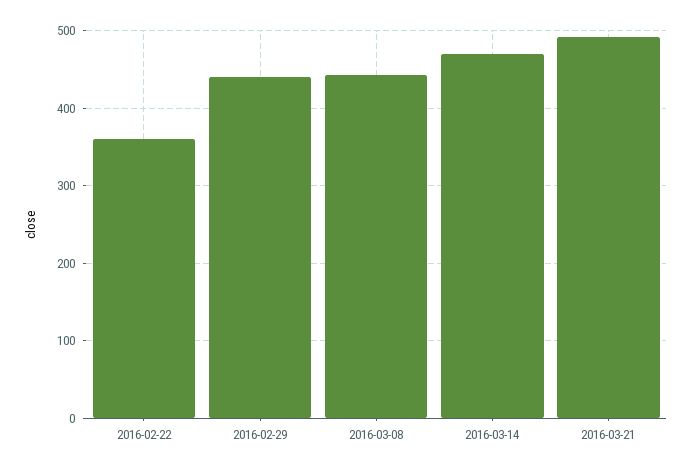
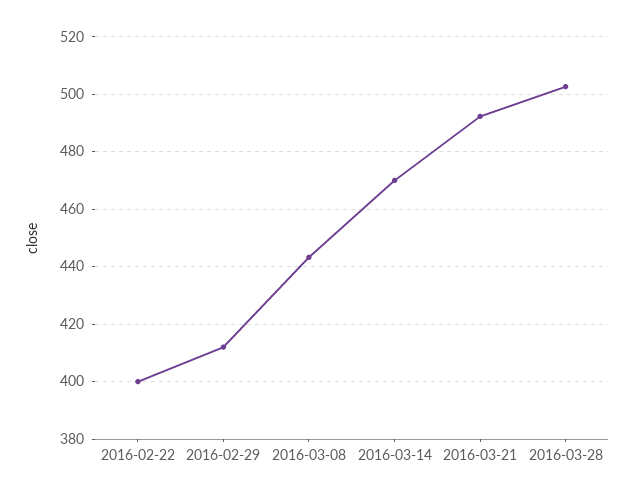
2016-02-22: 360 -> 400
2016-02-29: 440 -> 412.5
2016-03-28: none -> 502.5

